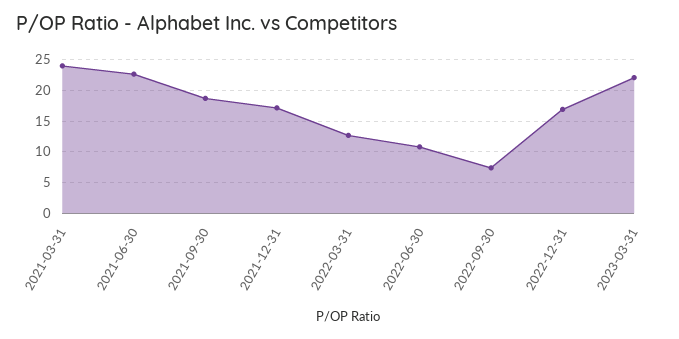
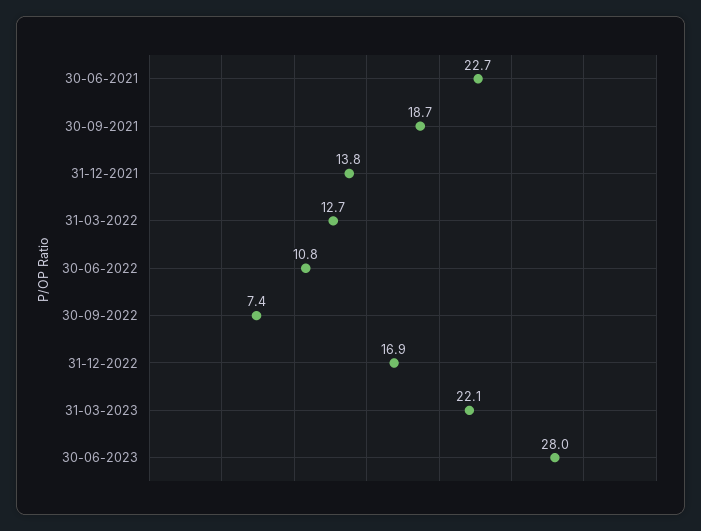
2021-03-31: 24 -> none
2021-12-31: 17 -> 13.8
30-06-2023: none -> 28

